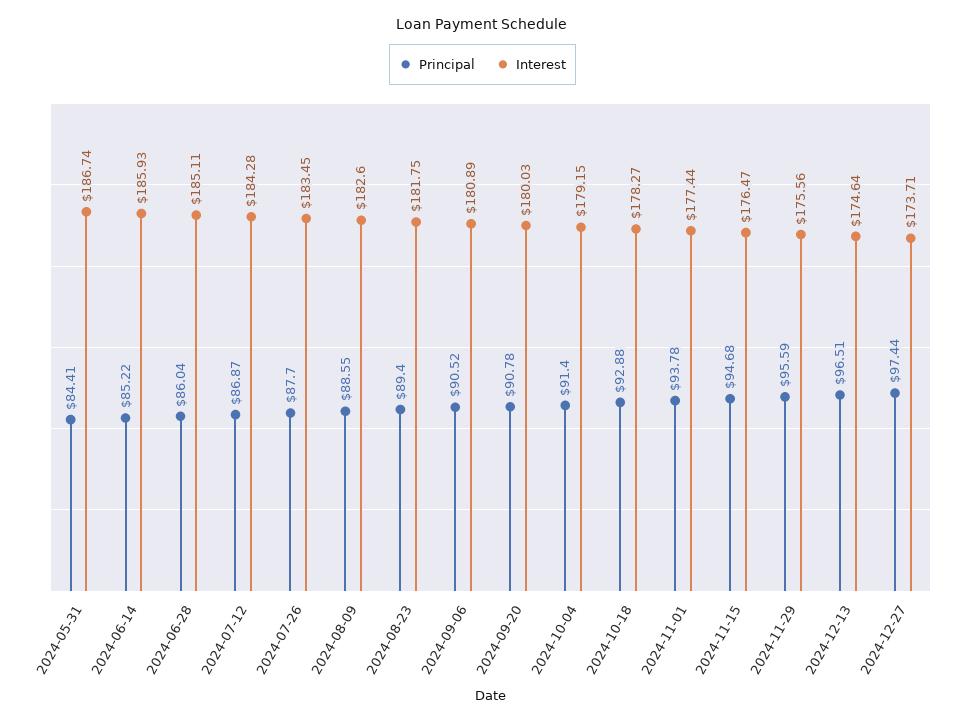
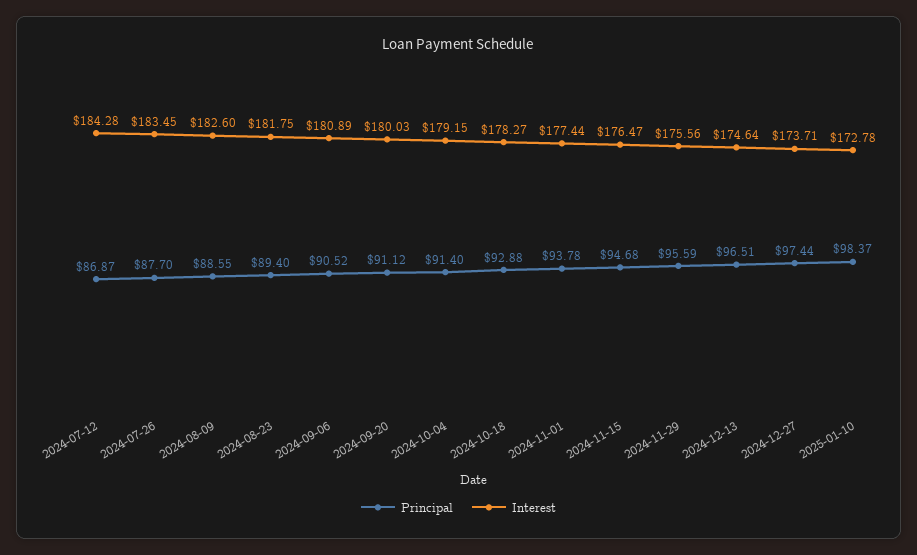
Principal, 2024-05-31: 84.41 -> none
Interest, 2024-05-31: 186.74 -> none
Principal, 2024-06-14: 85.22 -> none
Interest, 2024-06-14: 185.93 -> none
Principal, 2024-06-28: 86.04 -> none
Interest, 2024-06-28: 185.11 -> none
Principal, 2024-09-20: 90.78 -> 91.12
Principal, 2025-01-10: none -> 98.37
Interest, 2025-01-10: none -> 172.78

